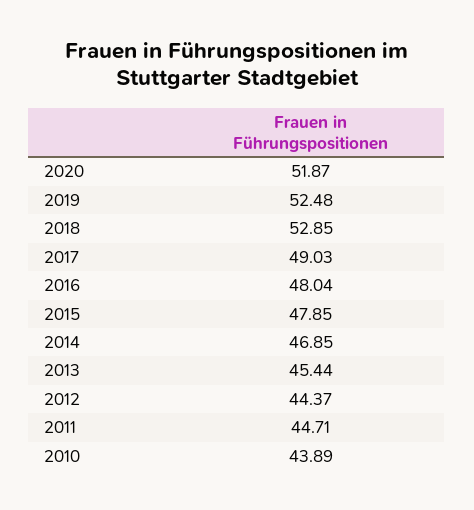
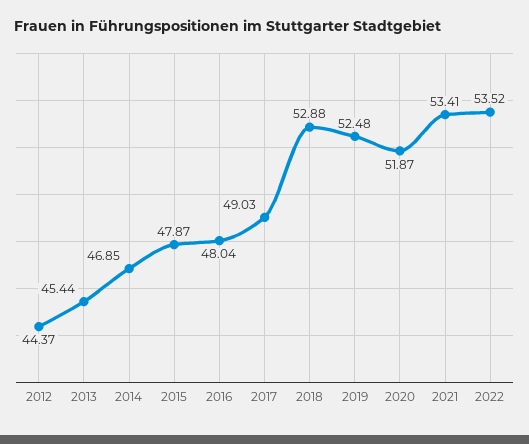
2018: 52.85 -> 52.88
2015: 47.85 -> 47.87
2011: 44.71 -> none
2010: 43.89 -> none
2021: none -> 53.41
2022: none -> 53.52

